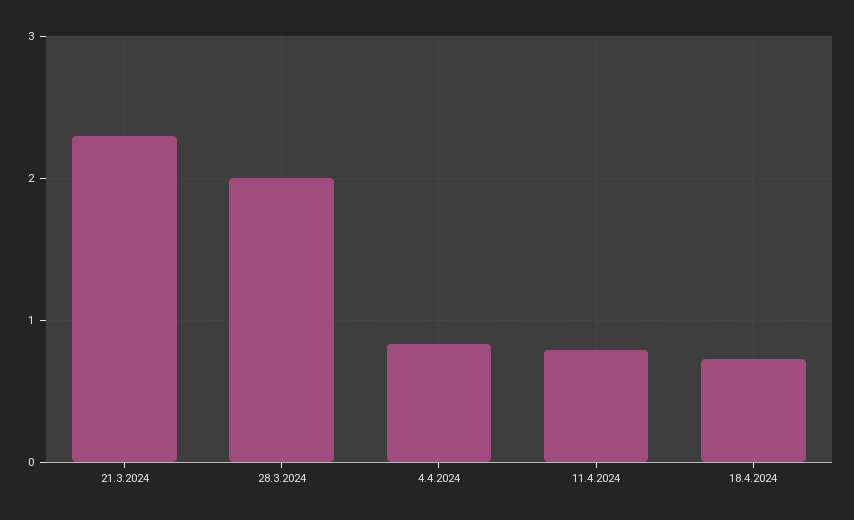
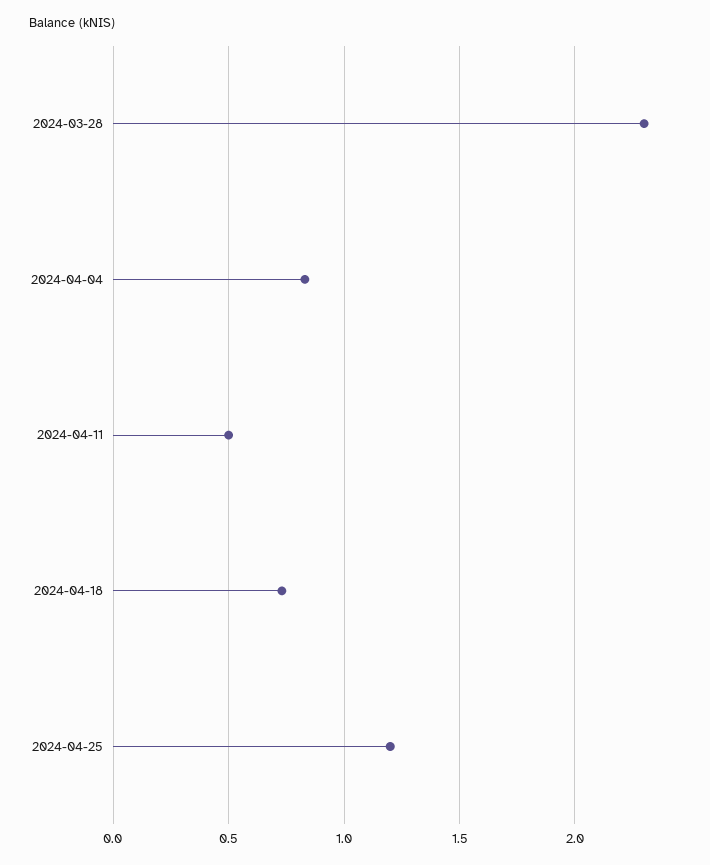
21.3.2024: 2.3 -> none
28.3.2024: 2 -> 2.3
11.4.2024: 0.8 -> 0.5
2024-04-25: none -> 1.2

